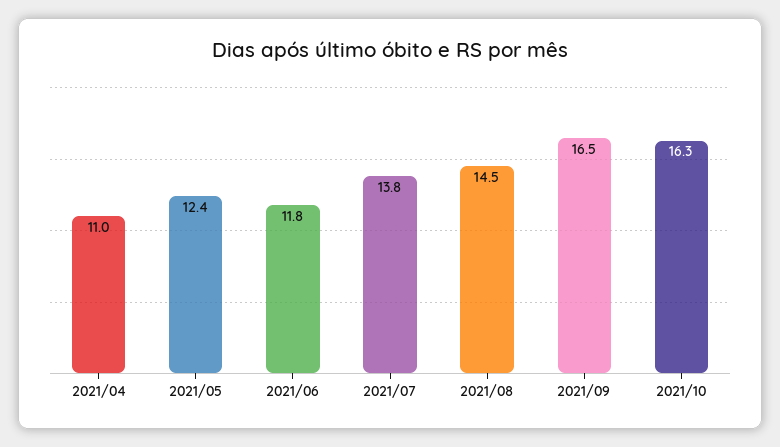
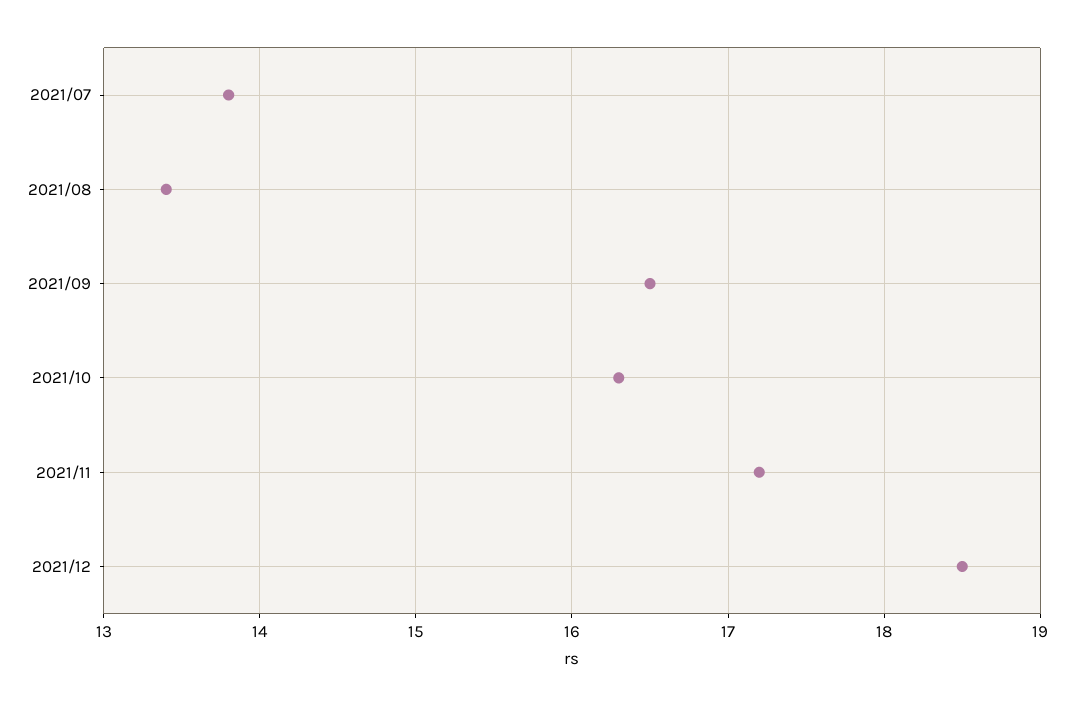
2021/04: 11 -> none
2021/05: 12.4 -> none
2021/06: 11.8 -> none
2021/08: 14.5 -> 13.4
2021/11: none -> 17.2
2021/12: none -> 18.5

